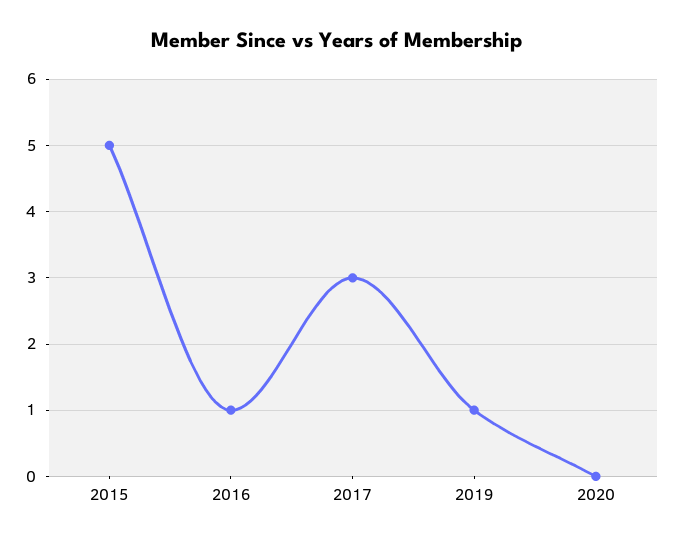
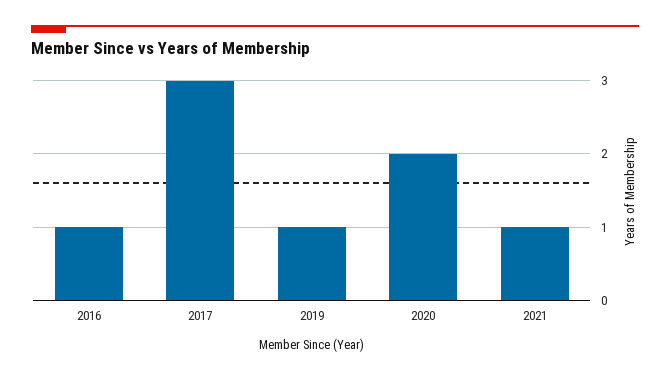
2015: 5 -> none
2020: 0 -> 2
2021: none -> 1

